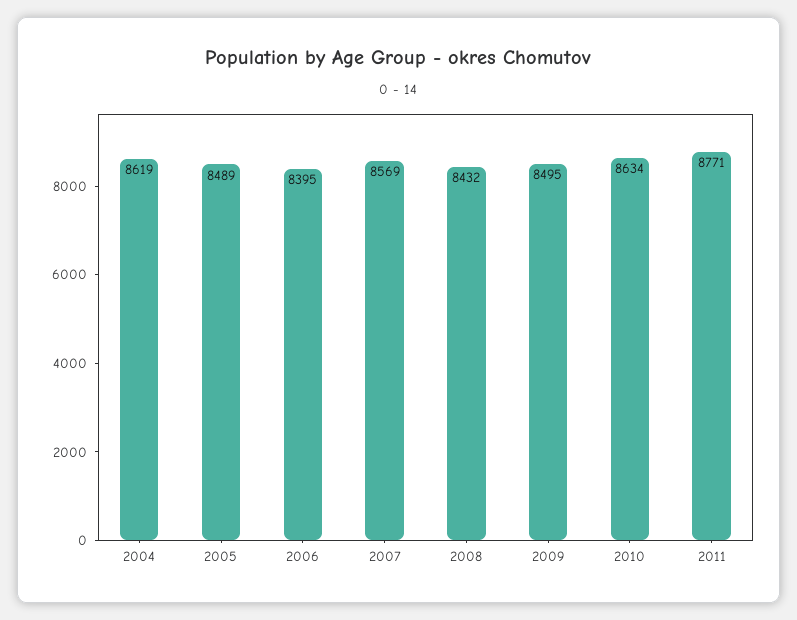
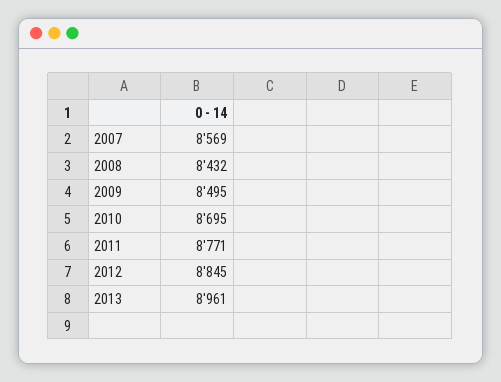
2004: 8619 -> none
2005: 8489 -> none
2006: 8395 -> none
2010: 8634 -> 8695
2012: none -> 8845
2013: none -> 8961

